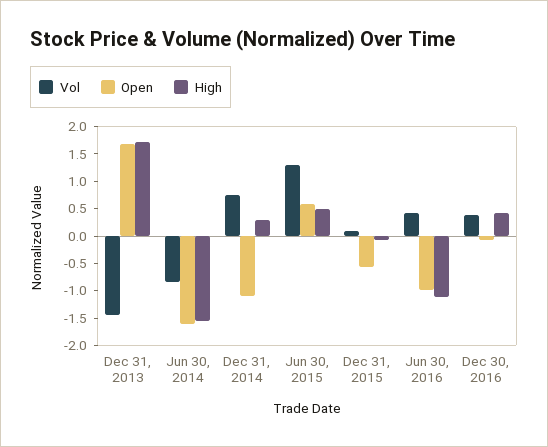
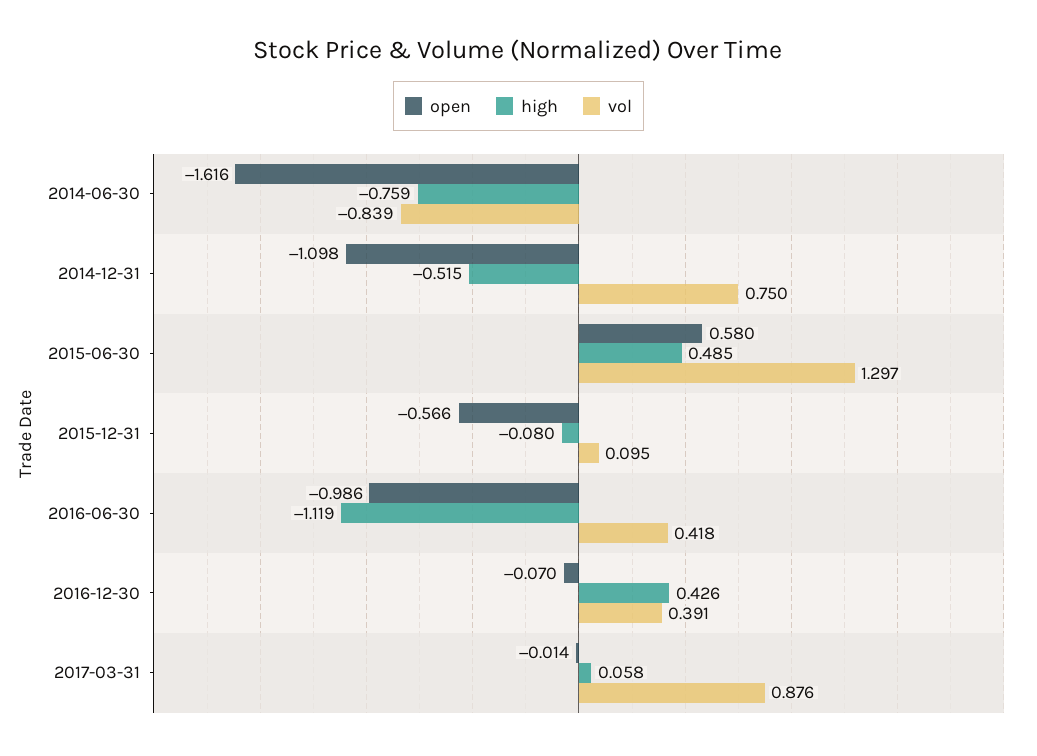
Vol, Dec 31, 2013: -1.5 -> none
Open, Dec 31, 2013: 1.75 -> none
High, Dec 31, 2013: 1.75 -> none
High, Jun 30, 2014: -1.5 -> -0.759
High, Dec 31, 2014: 0.25 -> -0.515
Open, 2017-03-31: none -> -0.014
High, 2017-03-31: none -> 0.058
Vol, 2017-03-31: none -> 0.876

